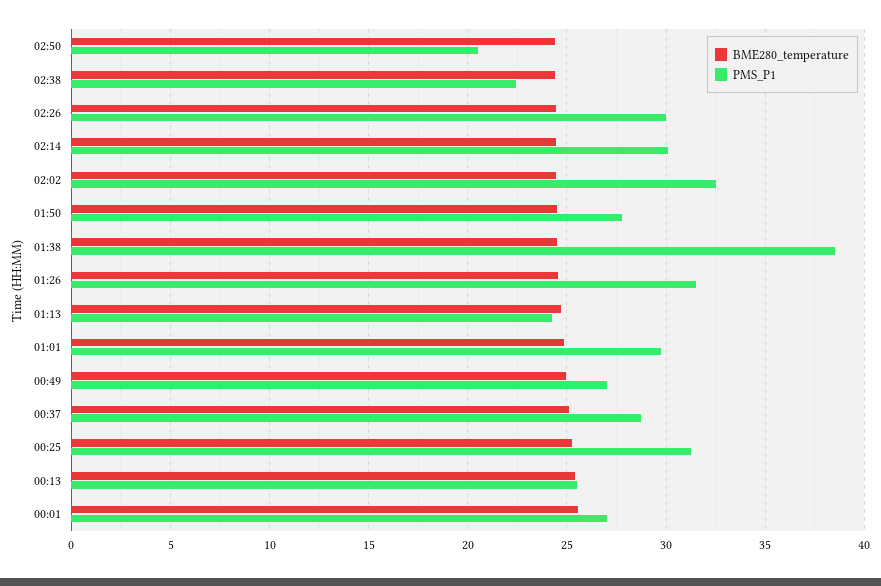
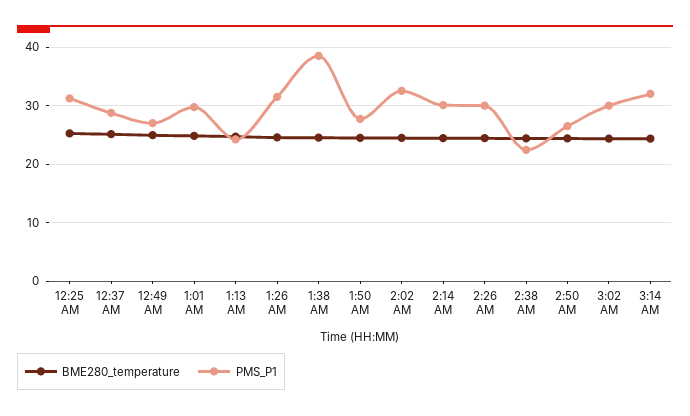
PMS_P1, 02:50: 20.5 -> 26
BME280_temperature, 00:13: 25.5 -> none
PMS_P1, 00:13: 25.5 -> none
BME280_temperature, 00:01: 25.5 -> none
PMS_P1, 00:01: 27 -> none
BME280_temperature, 3:02 AM: none -> 24
PMS_P1, 3:02 AM: none -> 30
BME280_temperature, 3:14 AM: none -> 24
PMS_P1, 3:14 AM: none -> 32

